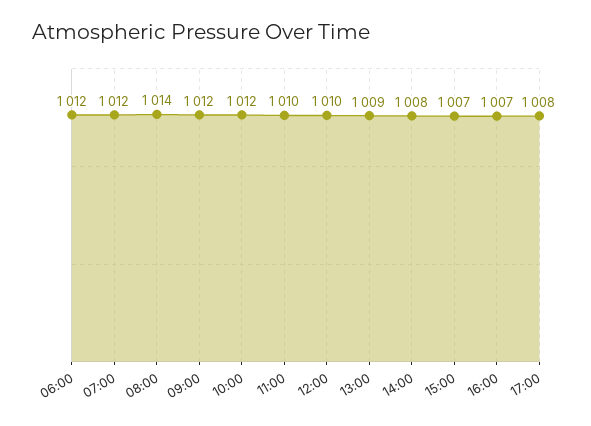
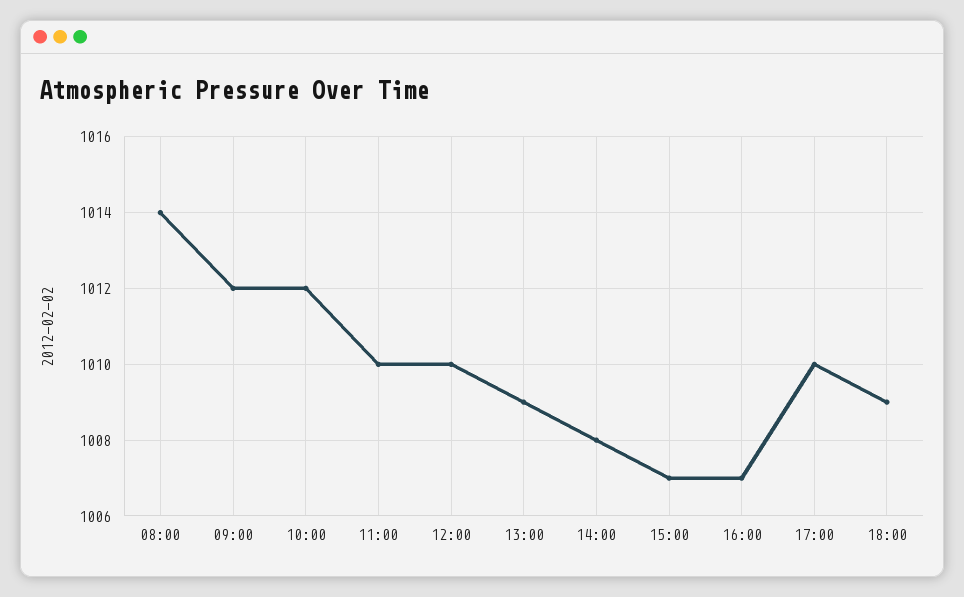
06:00: 1012 -> none
07:00: 1012 -> none
17:00: 1008 -> 1010
18:00: none -> 1009

